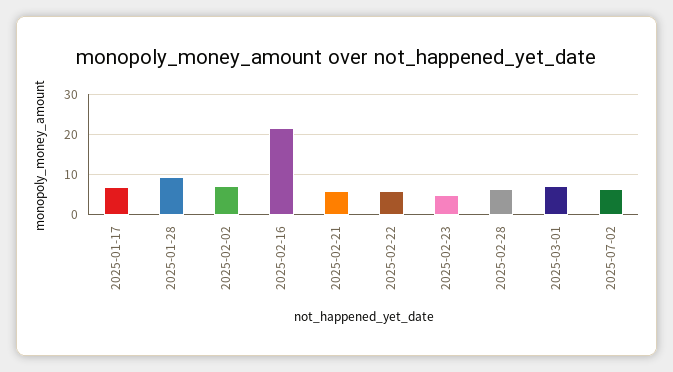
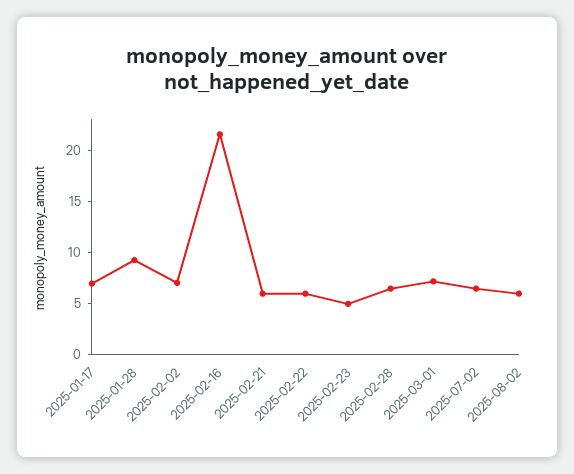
2025-08-02: none -> 6

